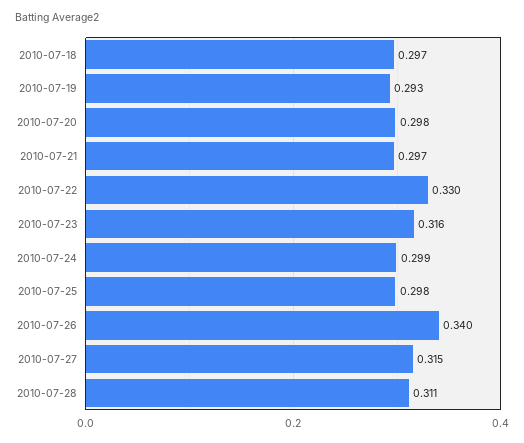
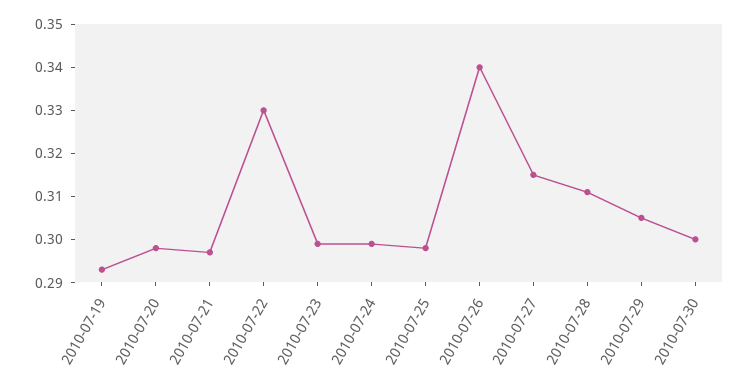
2010-07-18: 0.297 -> none
2010-07-23: 0.316 -> 0.3
2010-07-29: none -> 0.305
2010-07-30: none -> 0.3

